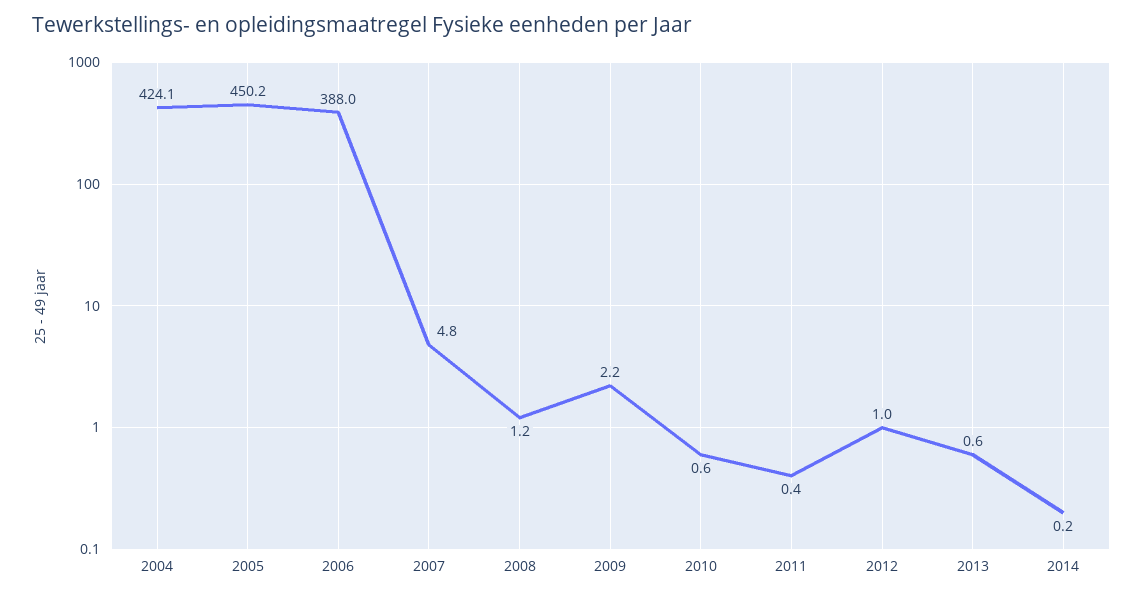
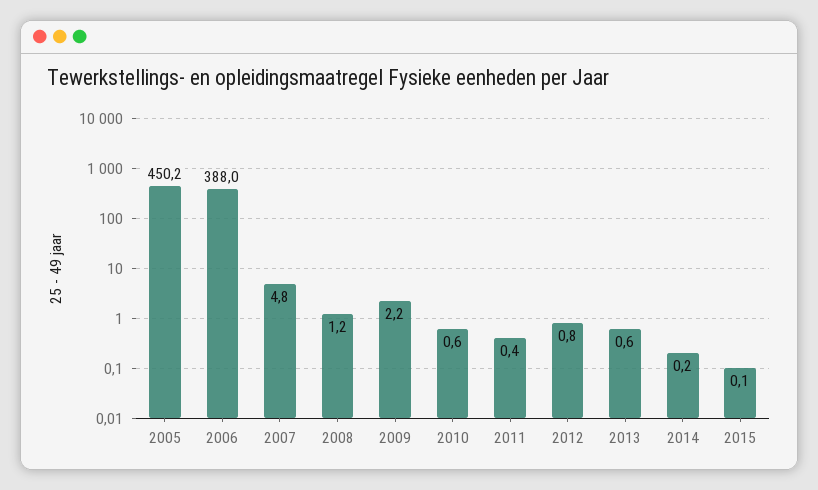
2004: 424.1 -> none
2012: 1 -> 0.8
2015: none -> 0.1

